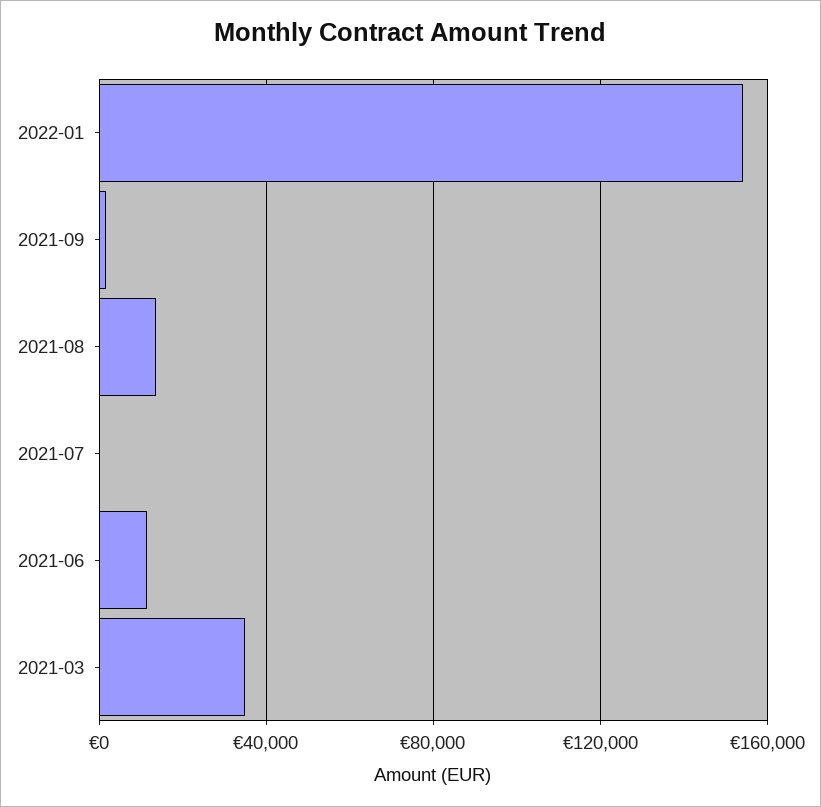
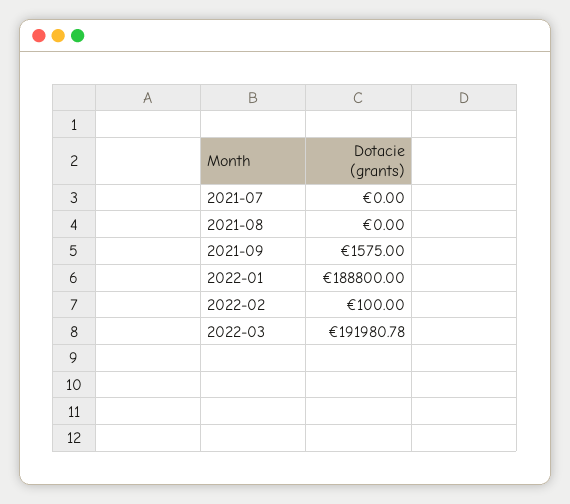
2022-01: 155000 -> 188800
2021-08: 15000 -> 0
2021-06: 10000 -> none
2021-03: 35000 -> none
2022-02: none -> 100
2022-03: none -> 191980.78

